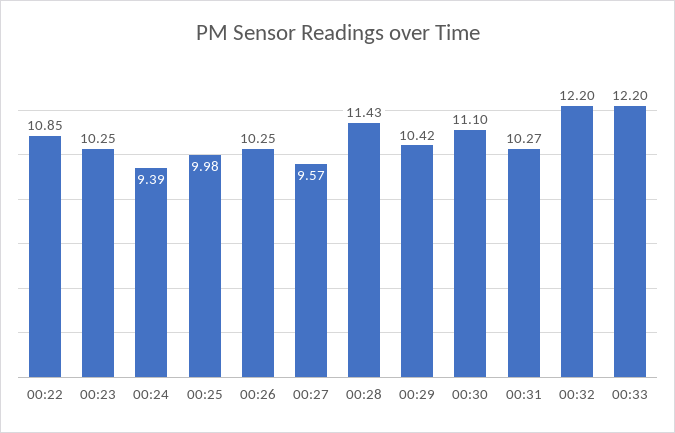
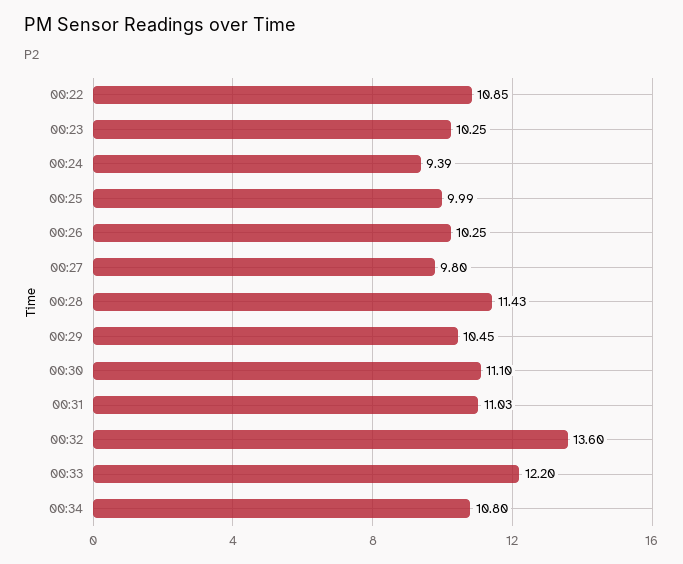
00:25: 9.98 -> 9.99
00:27: 9.57 -> 9.8
00:29: 10.42 -> 10.45
00:31: 10.27 -> 11.03
00:32: 12.2 -> 13.6
00:34: none -> 10.8

